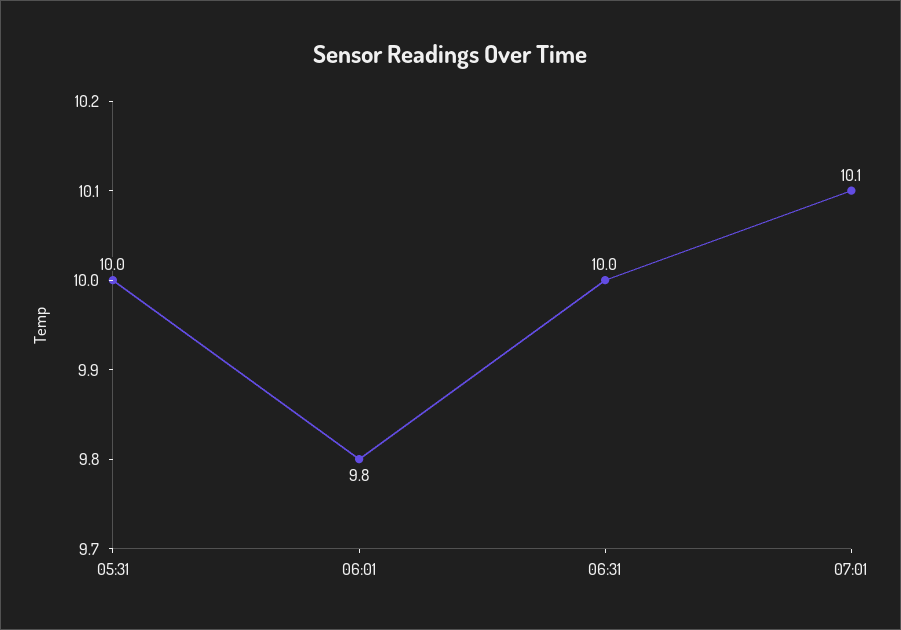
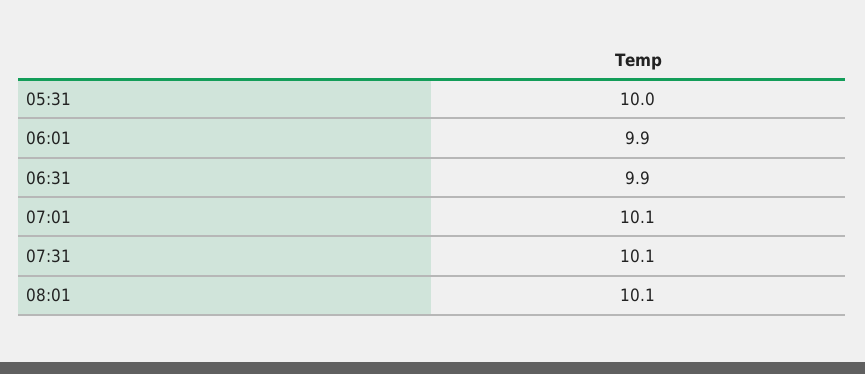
06:01: 9.8 -> 9.9
06:31: 10 -> 9.9
07:31: none -> 10.1
08:01: none -> 10.1

